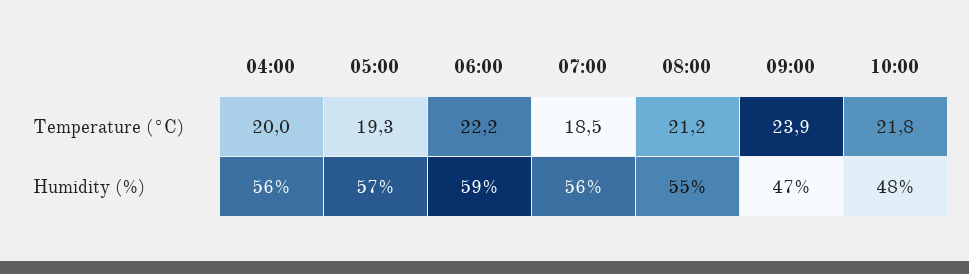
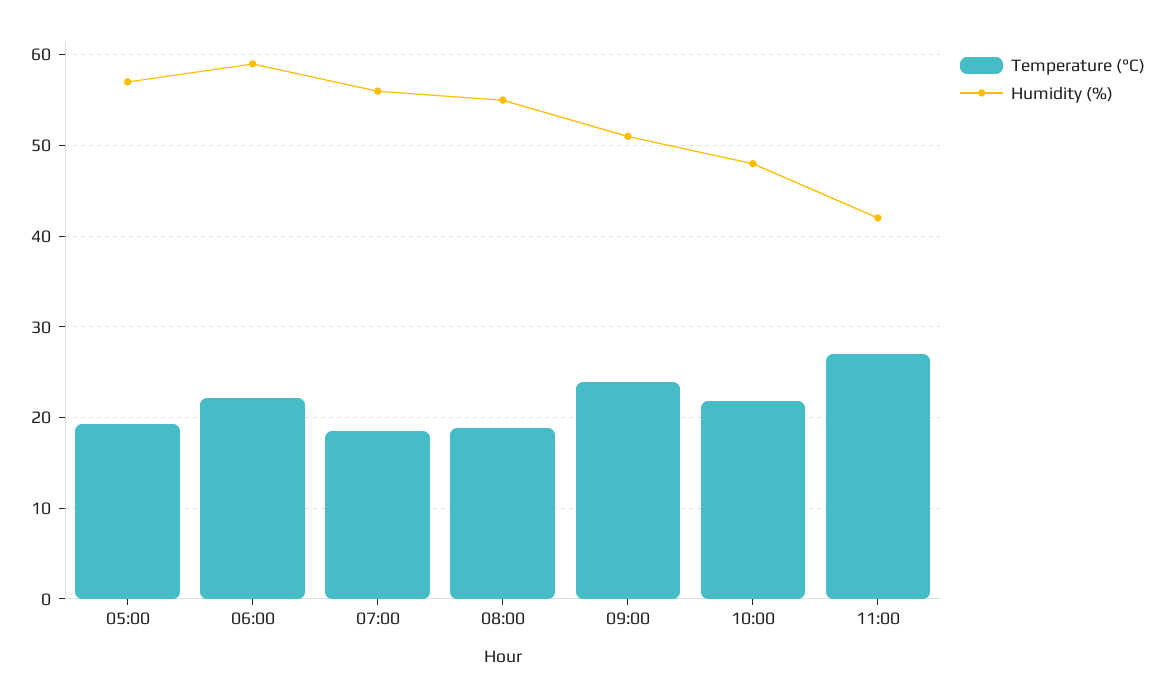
Temperature (°C), 04:00: 20 -> none
Temperature (°C), 08:00: 21.2 -> 19
Humidity (%), 04:00: 56 -> none
Humidity (%), 09:00: 47 -> 51
Temperature (°C), 11:00: none -> 27
Humidity (%), 11:00: none -> 42

